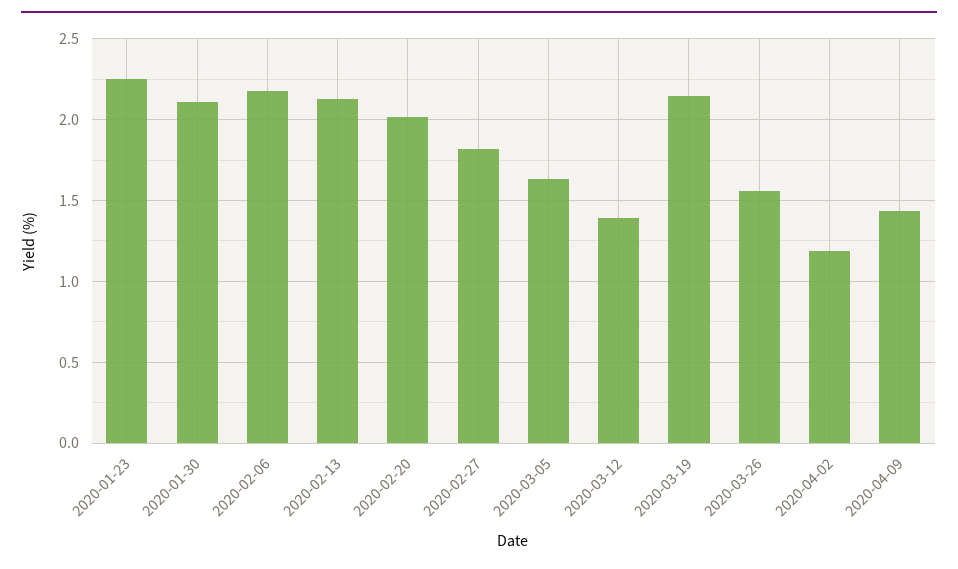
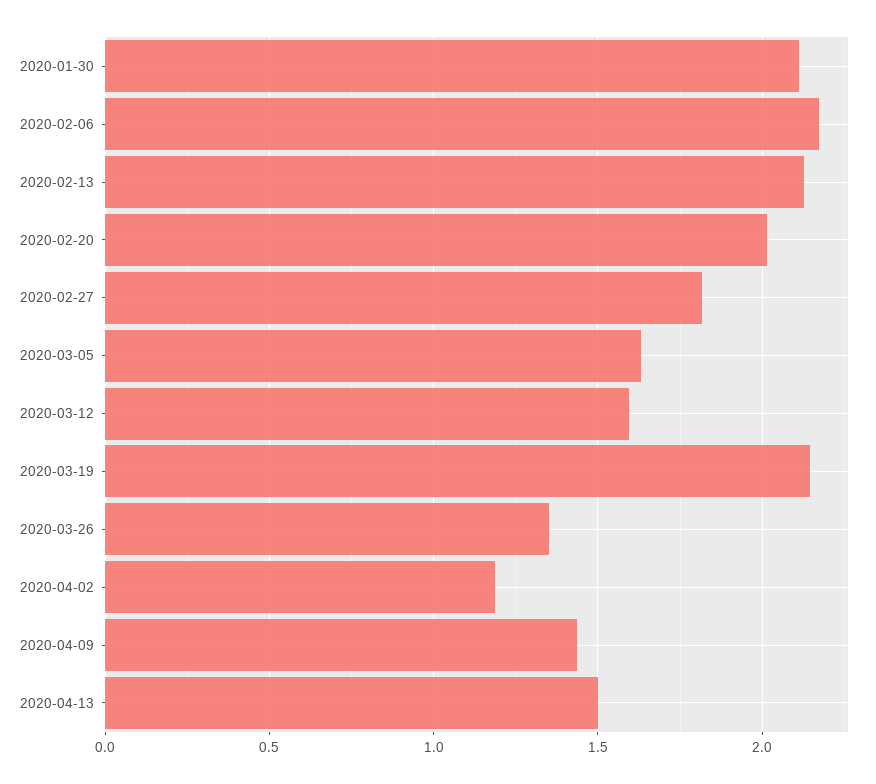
2020-01-23: 2.25 -> none
2020-03-12: 1.4 -> 1.6
2020-03-26: 1.55 -> 1.35
2020-04-13: none -> 1.5

